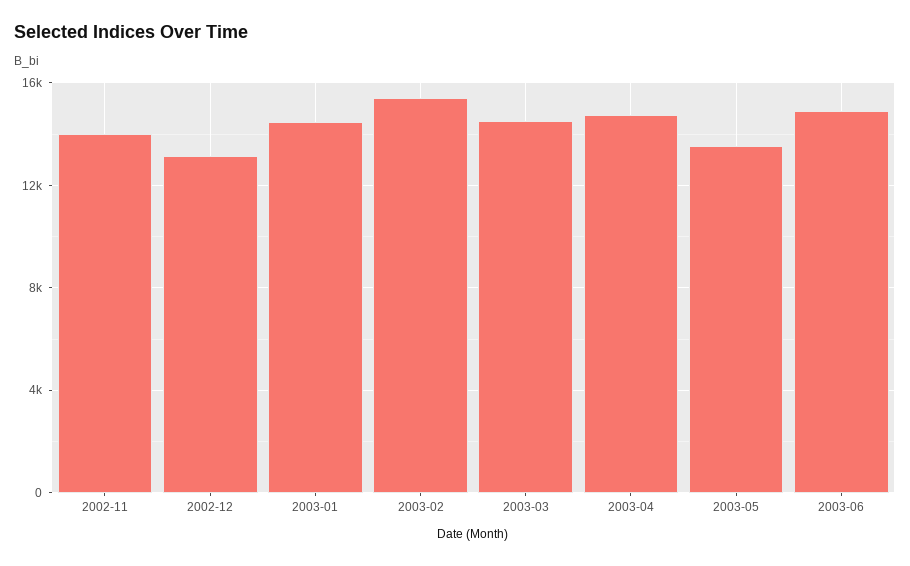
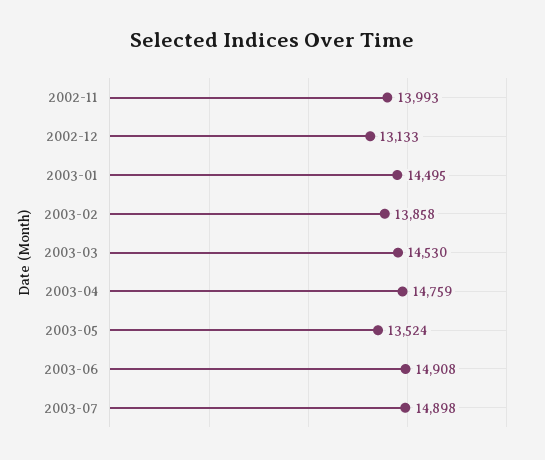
2003-02: 15500 -> 13858
2003-07: none -> 14898

